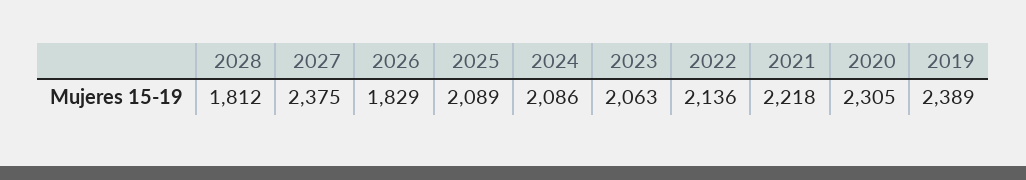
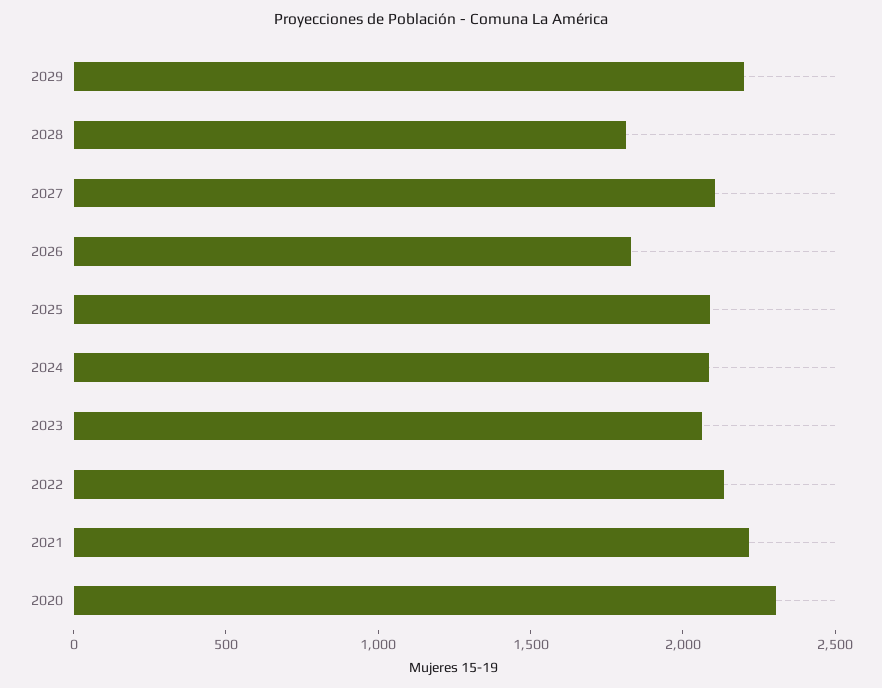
2027: 2375 -> 2100
2019: 2389 -> none
2029: none -> 2200

